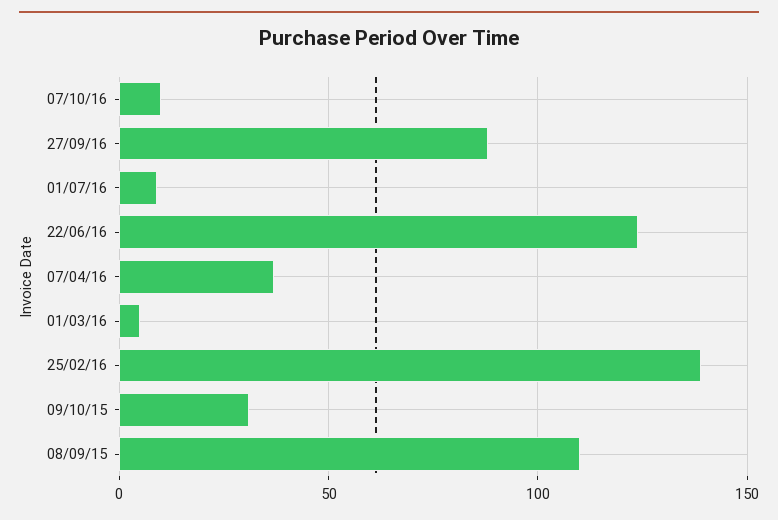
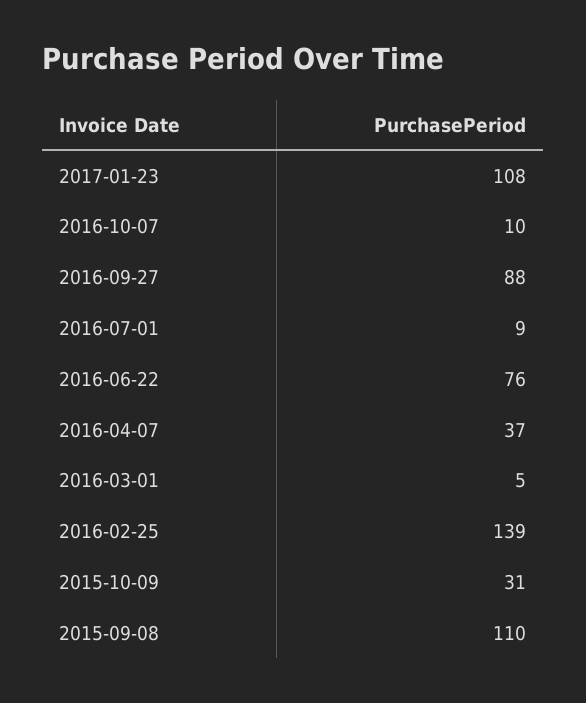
22/06/16: 125 -> 76
2017-01-23: none -> 108

